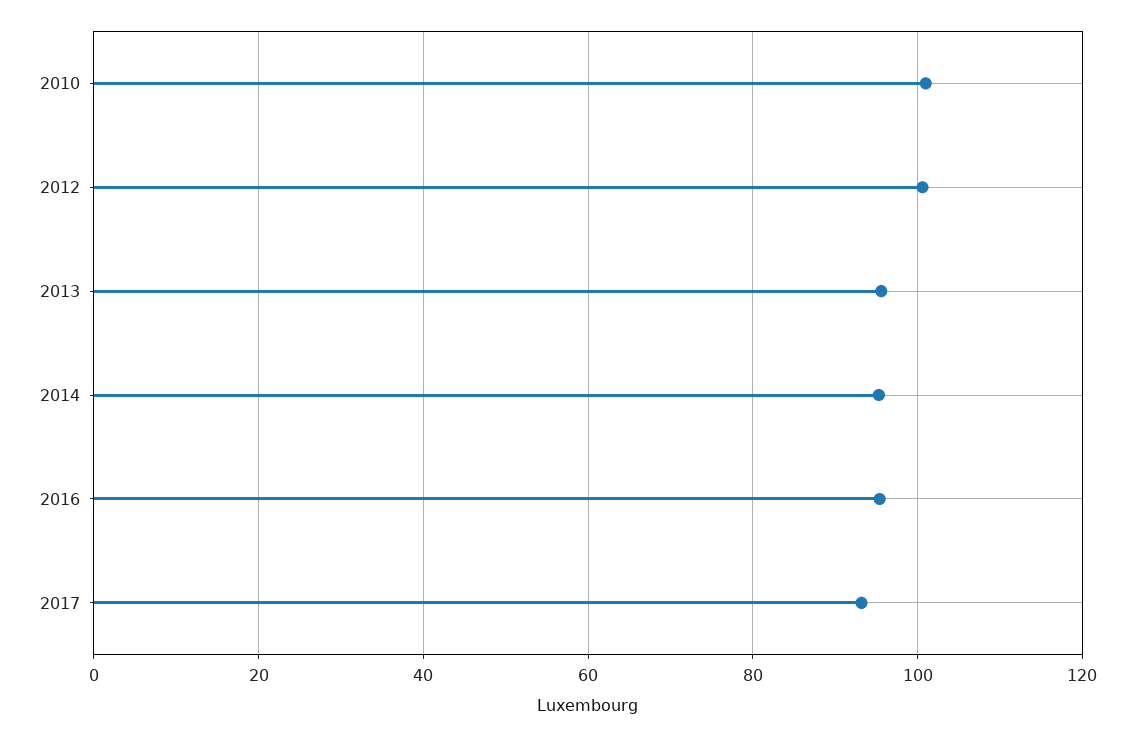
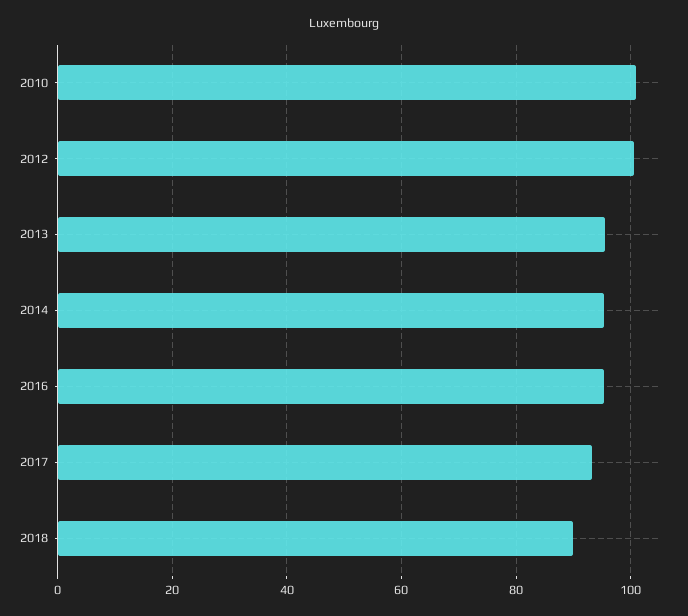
2018: none -> 90

